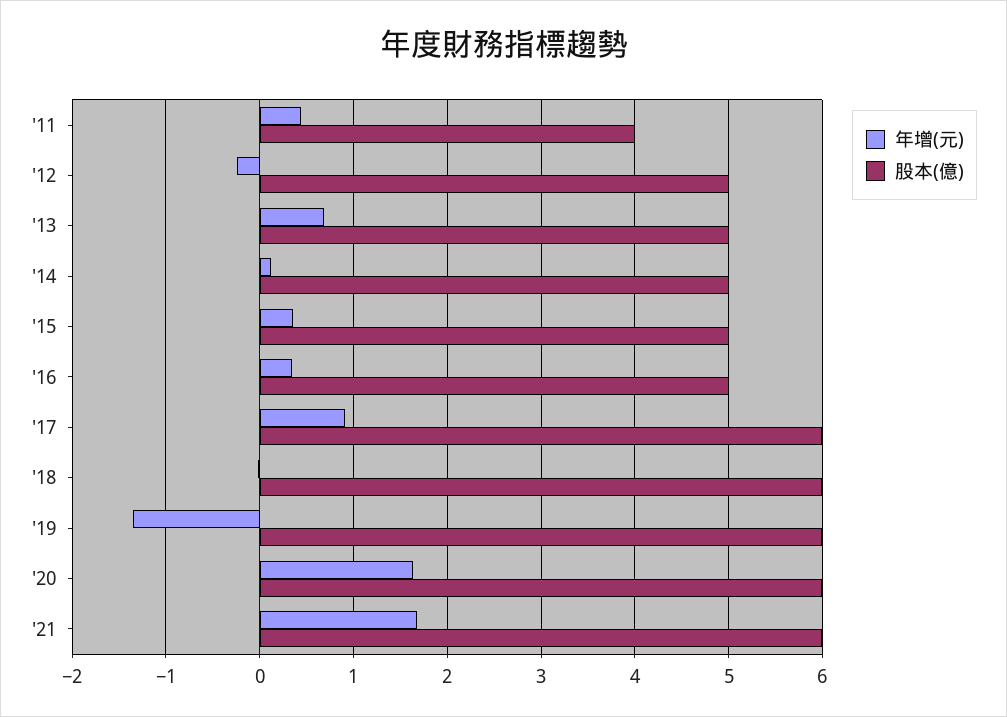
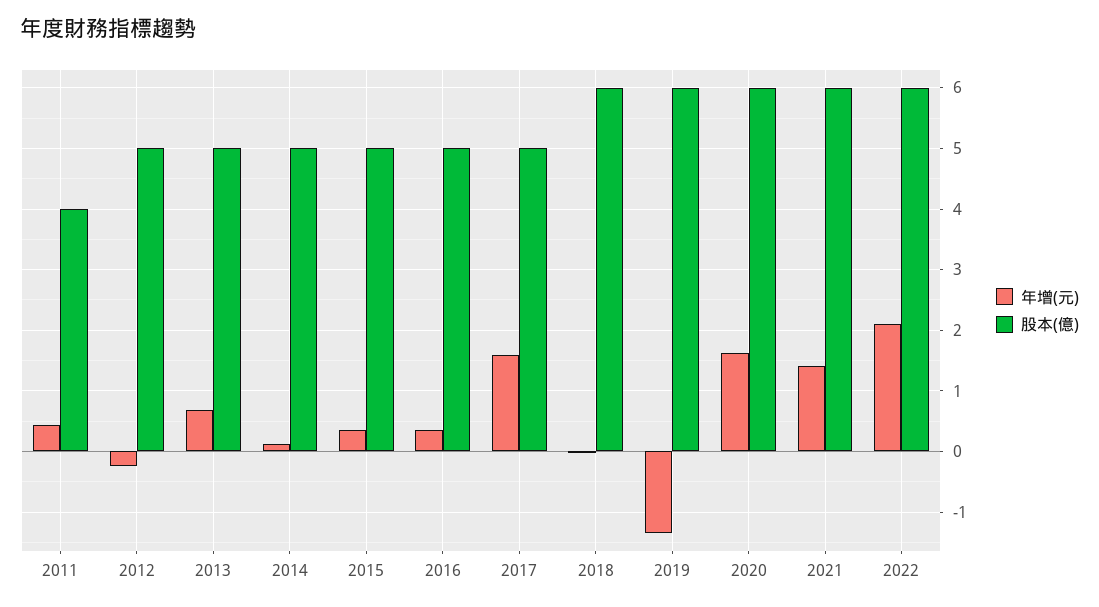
年增(元), '17: 0.9 -> 1.6
股本(億), '17: 6 -> 5
年增(元), '21: 1.7 -> 1.4
年增(元), 2022: none -> 2.1
股本(億), 2022: none -> 6

